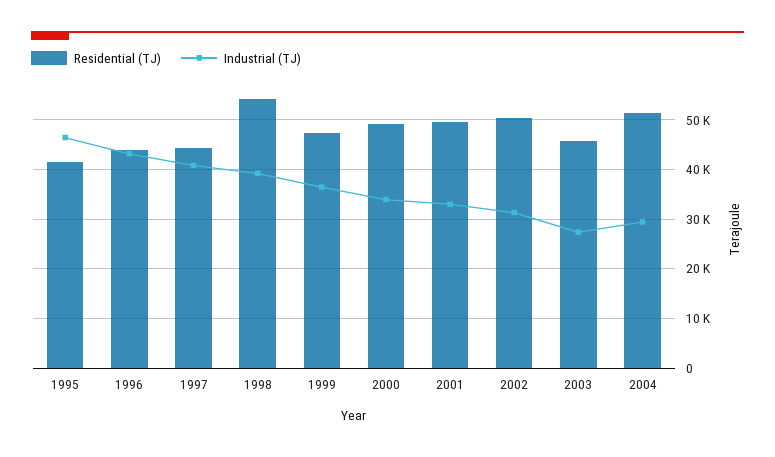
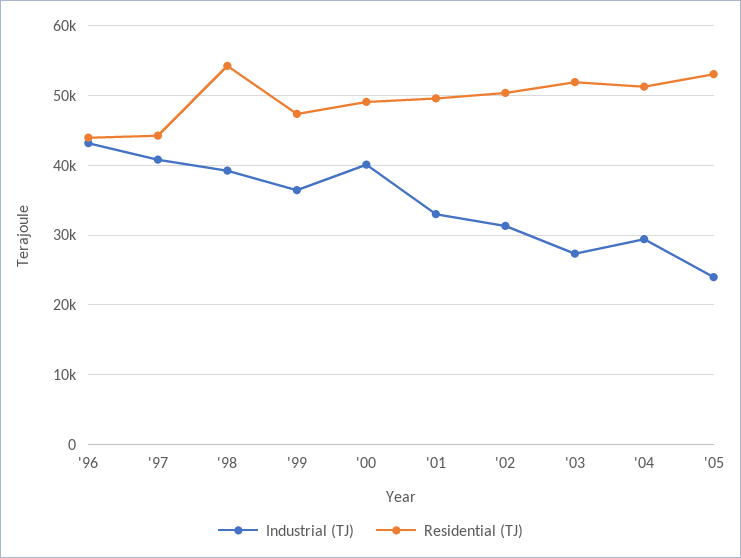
Residential (TJ), 1995: 42000 -> none
Industrial (TJ), 1995: 46000 -> none
Industrial (TJ), 2000: 34000 -> 40000
Residential (TJ), 2003: 46000 -> 52000
Industrial (TJ), '05: none -> 24000
Residential (TJ), '05: none -> 53000

